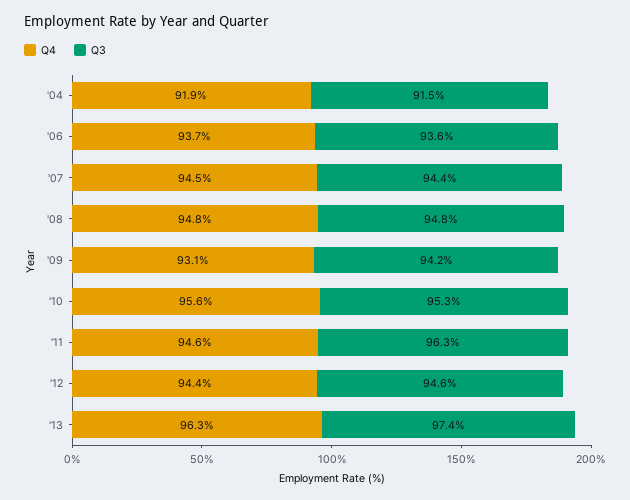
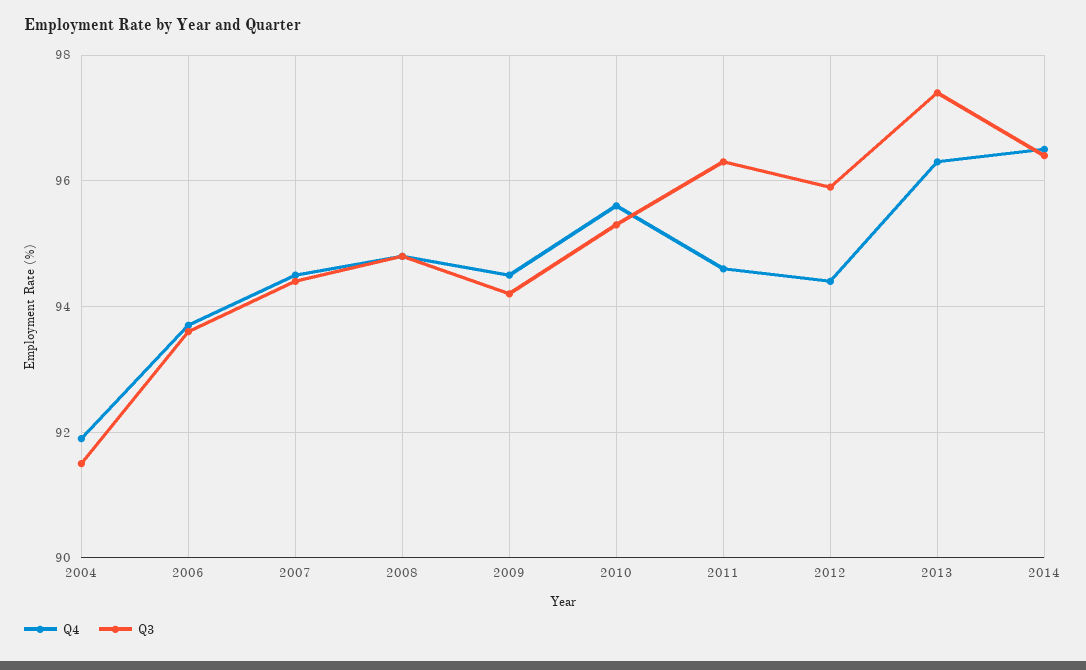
Q4, '09: 93.1 -> 94.5
Q3, '12: 94.6 -> 96
Q4, 2014: none -> 96.5
Q3, 2014: none -> 96.5

